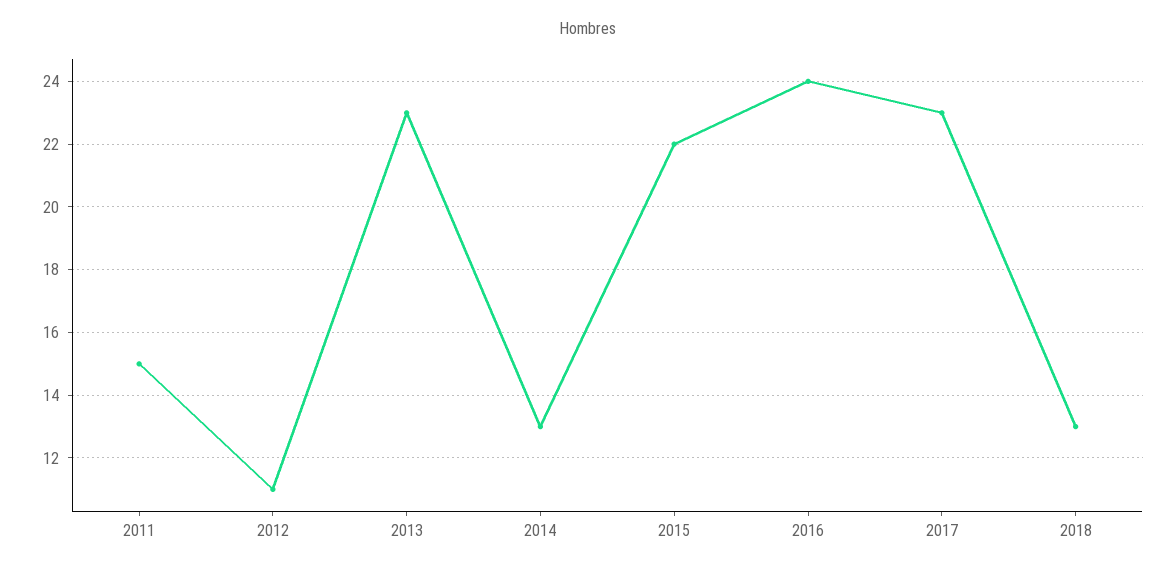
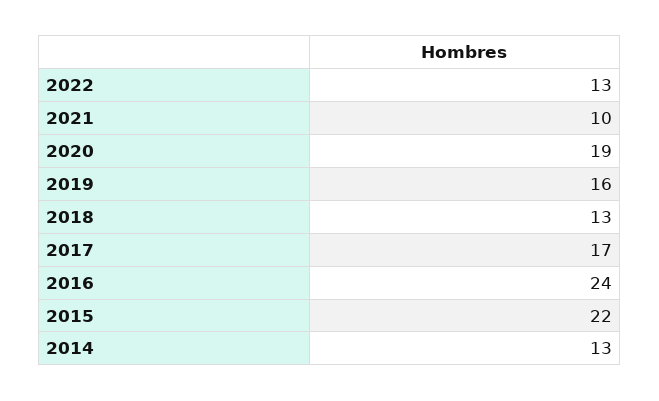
2011: 15 -> none
2012: 11 -> none
2013: 23 -> none
2017: 23 -> 17
2022: none -> 13
2021: none -> 10
2020: none -> 19
2019: none -> 16

